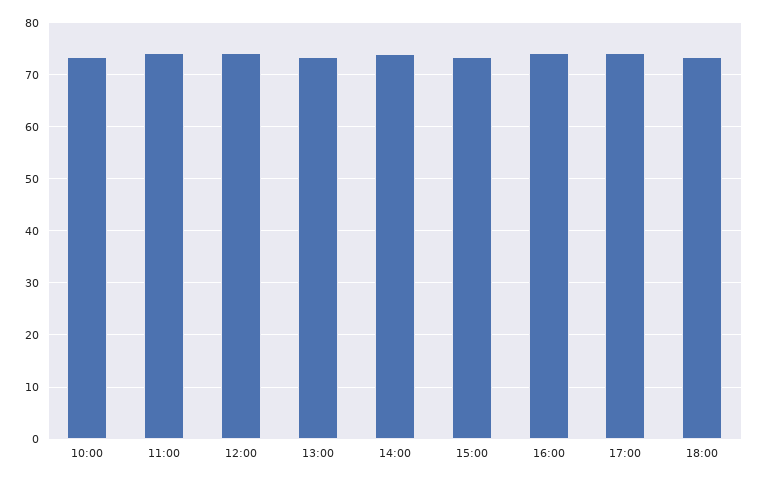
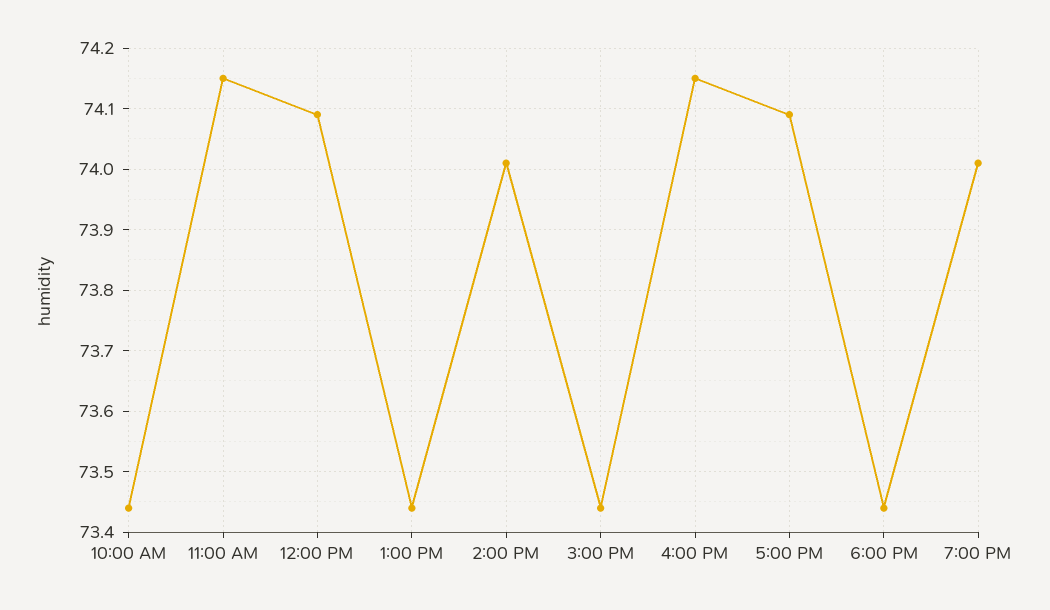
7:00 PM: none -> 74.01

